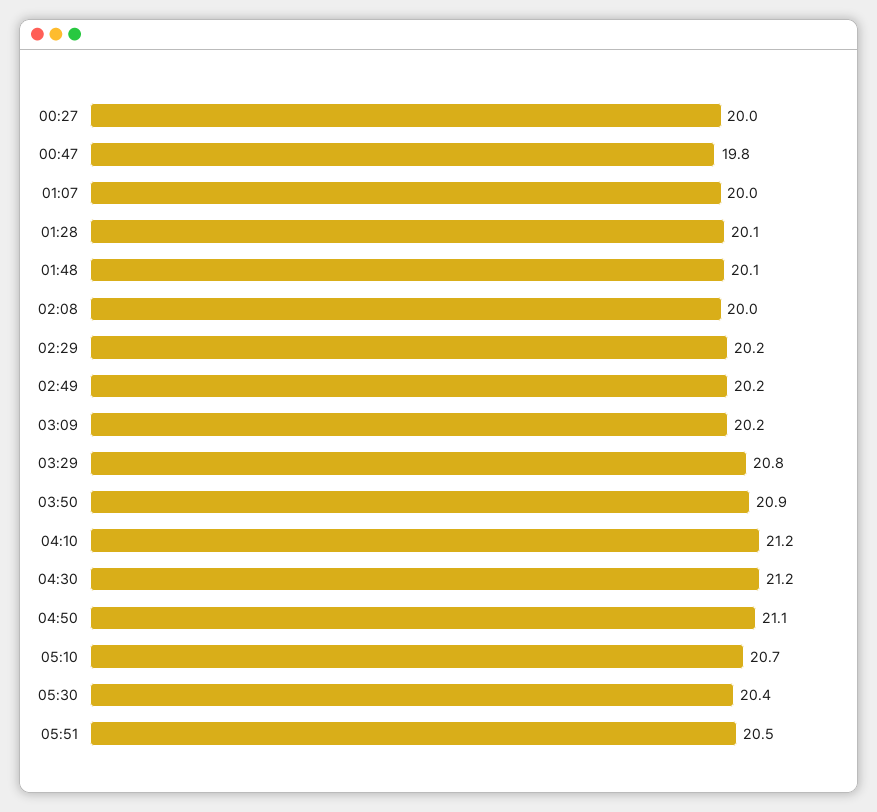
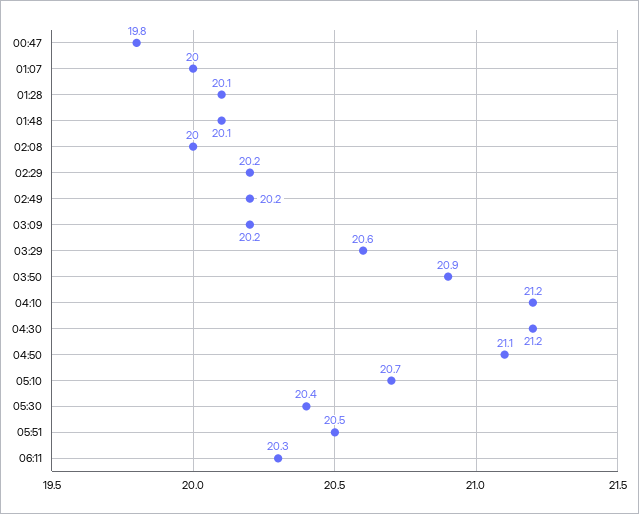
00:27: 20 -> none
03:29: 20.8 -> 20.6
06:11: none -> 20.3

